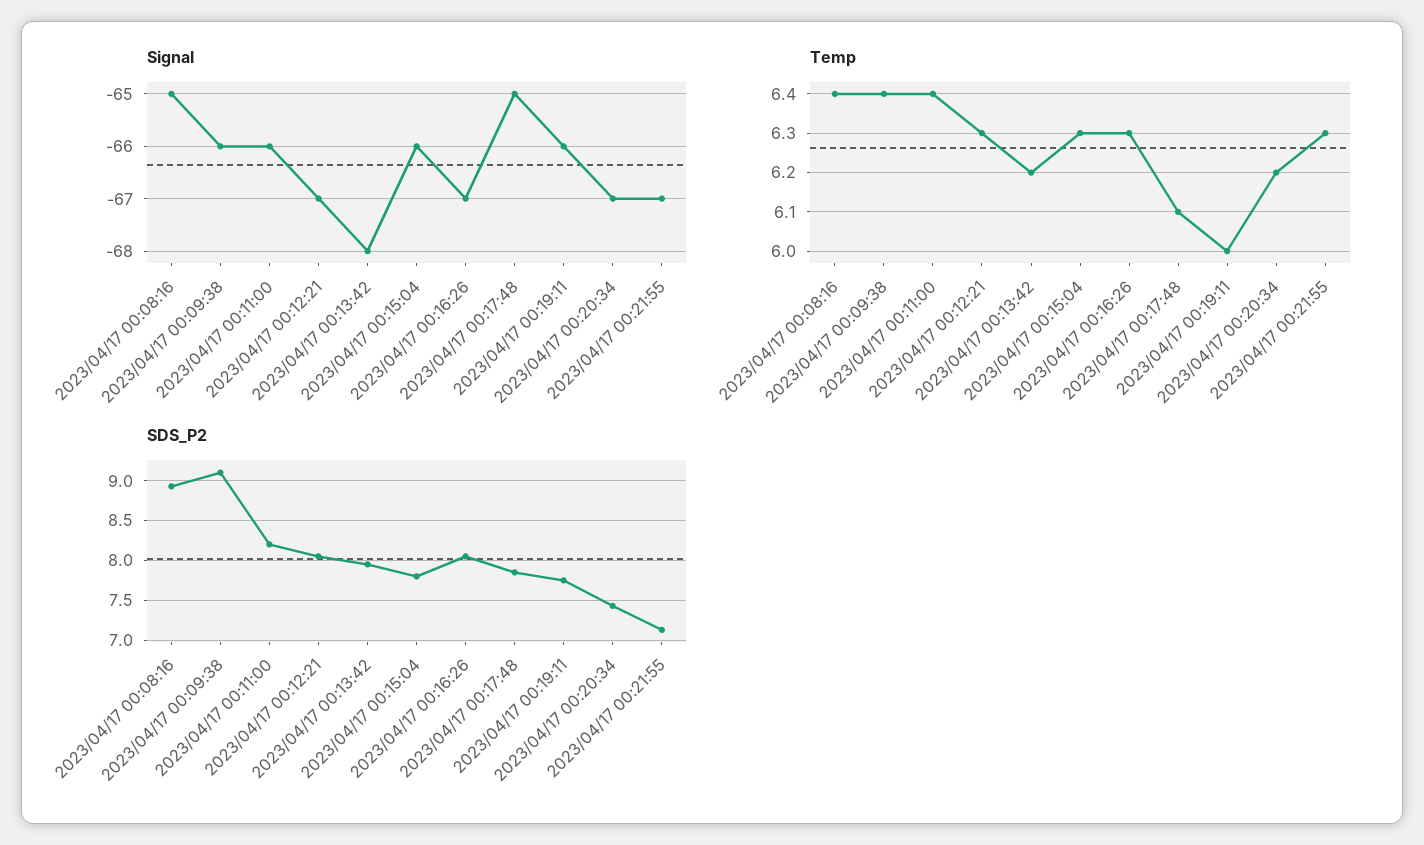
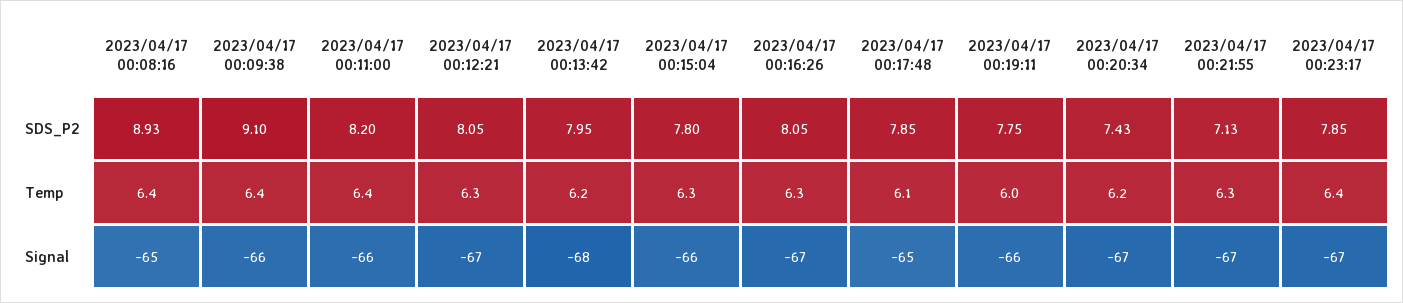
SDS_P2, 2023/04/17 00:23:17: none -> 7.85
Temp, 2023/04/17 00:23:17: none -> 6.4
Signal, 2023/04/17 00:23:17: none -> -67

